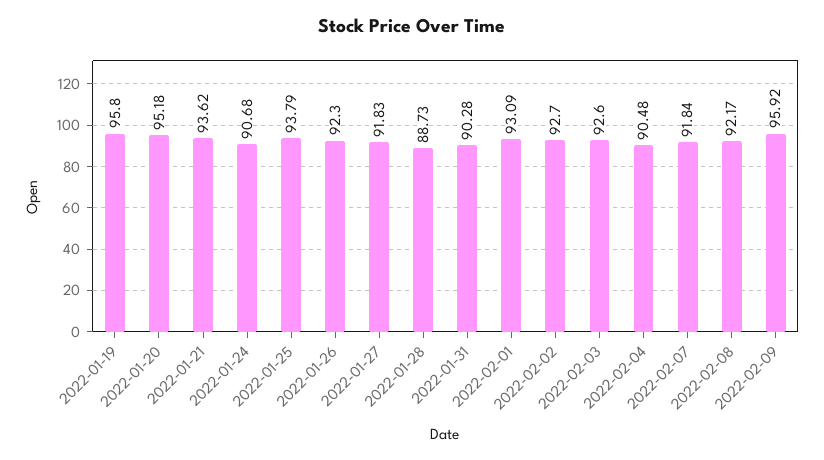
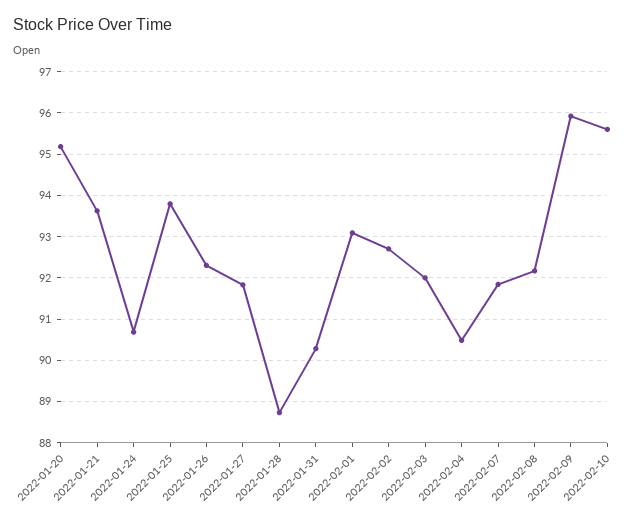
2022-01-19: 95.8 -> none
2022-02-03: 92.6 -> 92
2022-02-10: none -> 95.6

